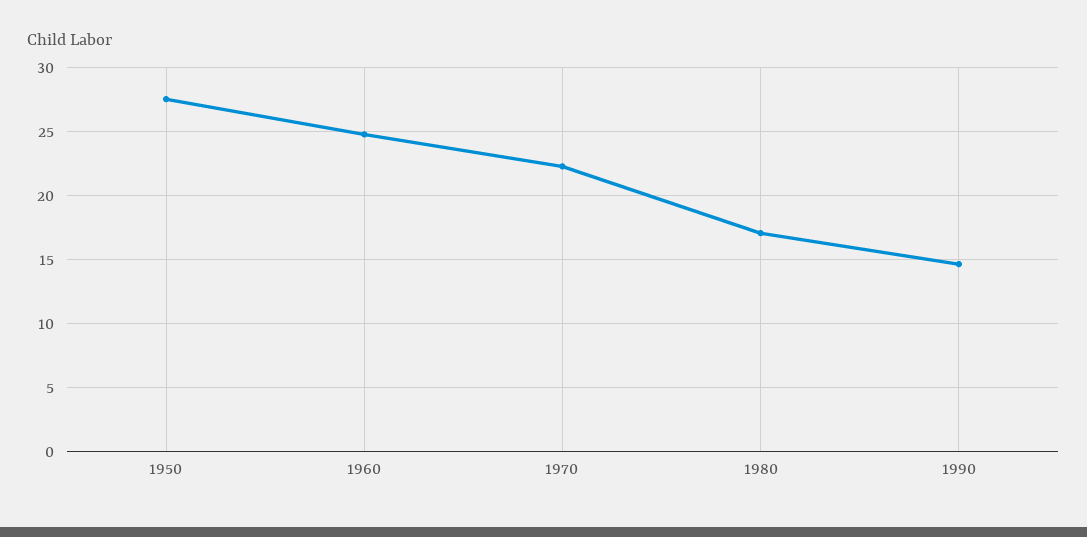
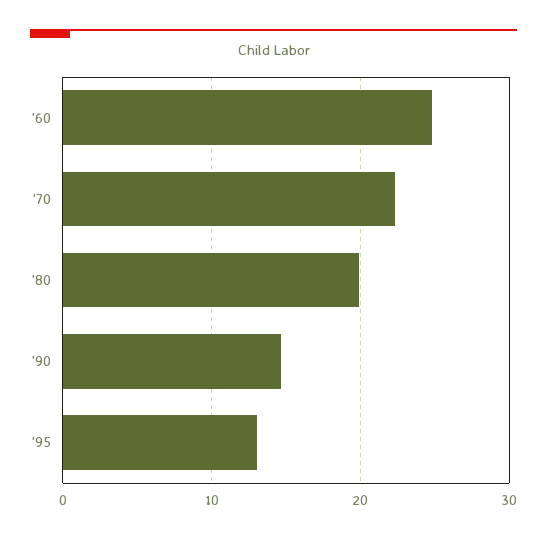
1950: 27.5 -> none
1980: 17 -> 20
'95: none -> 13

